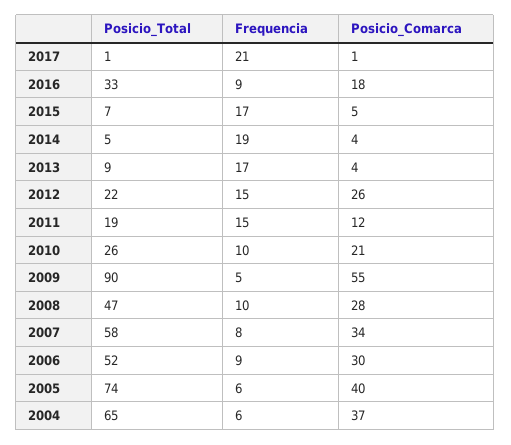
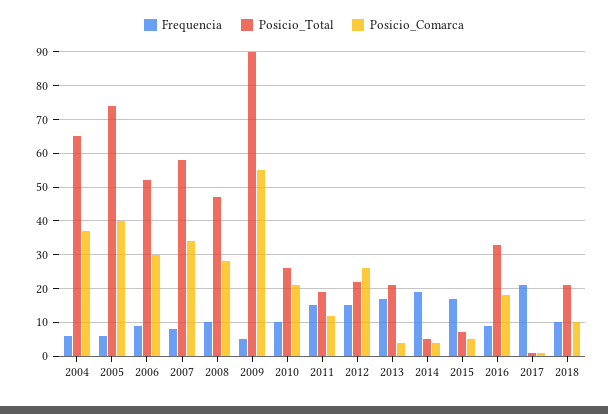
Posicio_Total, 2013: 9 -> 20
Frequencia, 2018: none -> 10
Posicio_Total, 2018: none -> 20
Posicio_Comarca, 2018: none -> 10

